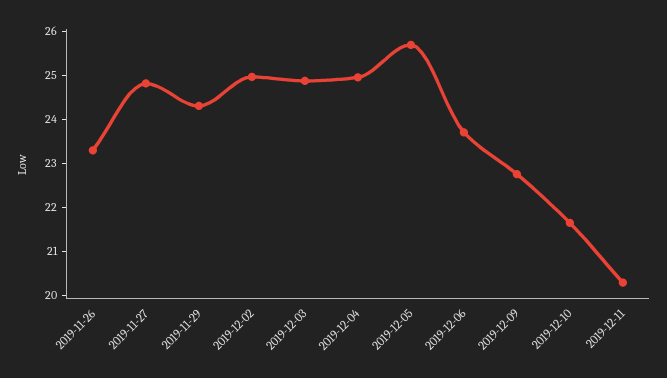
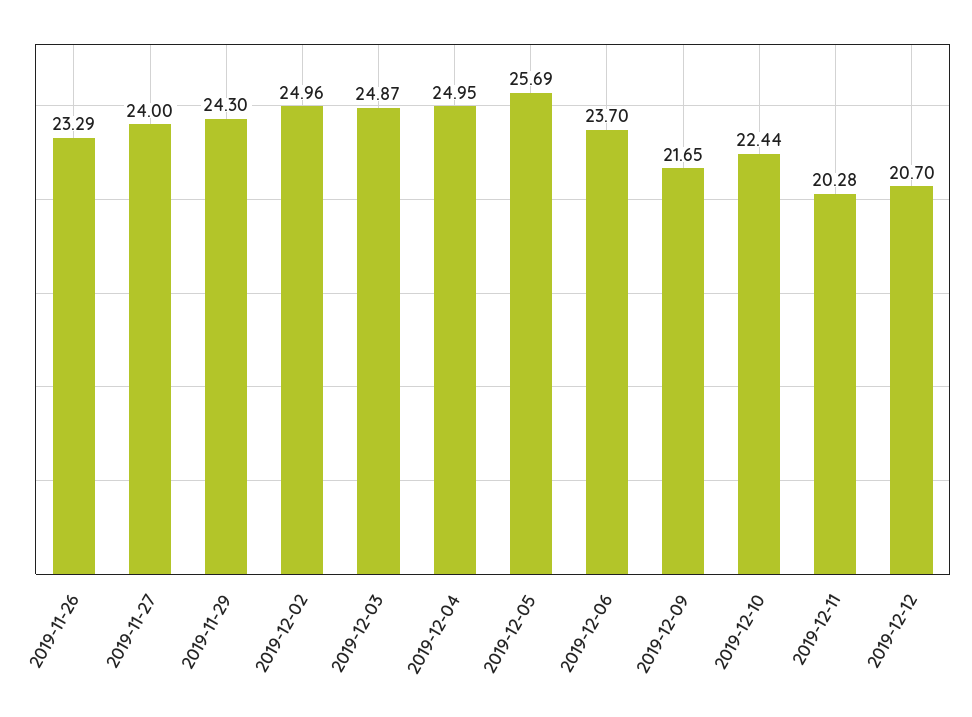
2019-11-27: 24.8 -> 24
2019-12-09: 22.8 -> 21.65
2019-12-10: 21.6 -> 22.44
2019-12-12: none -> 20.7

